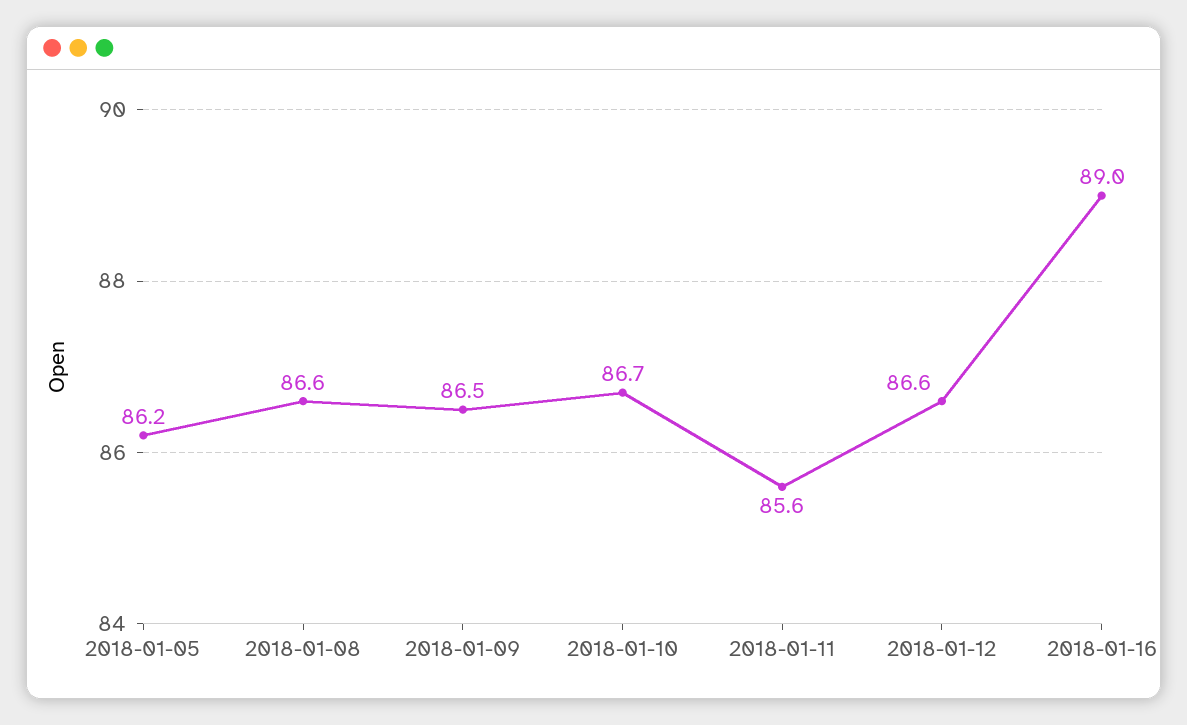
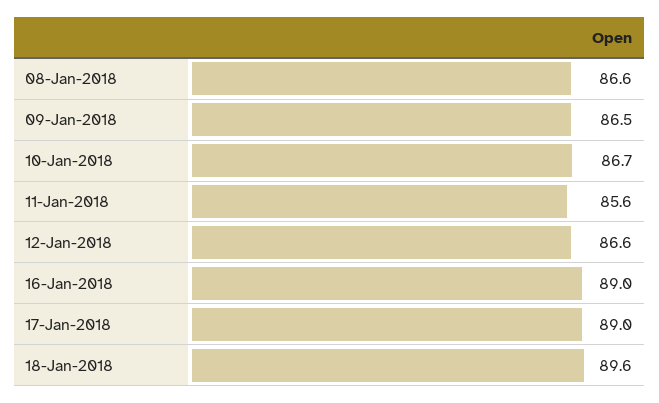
2018-01-05: 86.2 -> none
17-Jan-2018: none -> 89
18-Jan-2018: none -> 89.6

